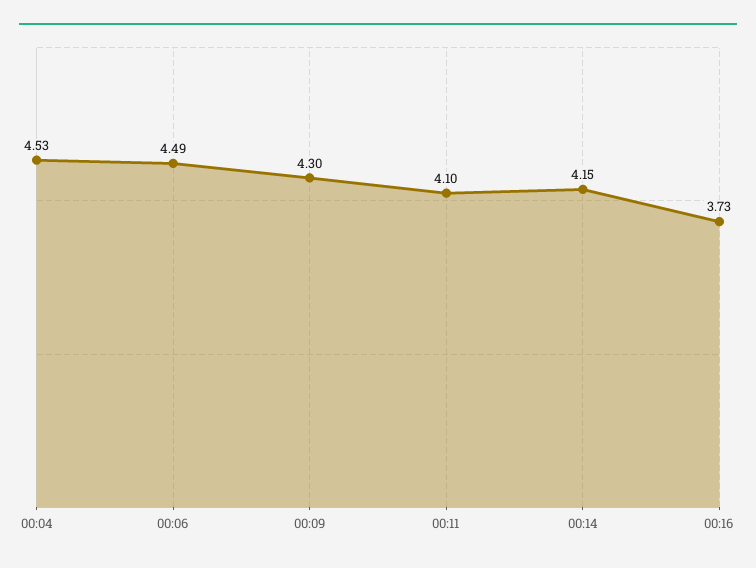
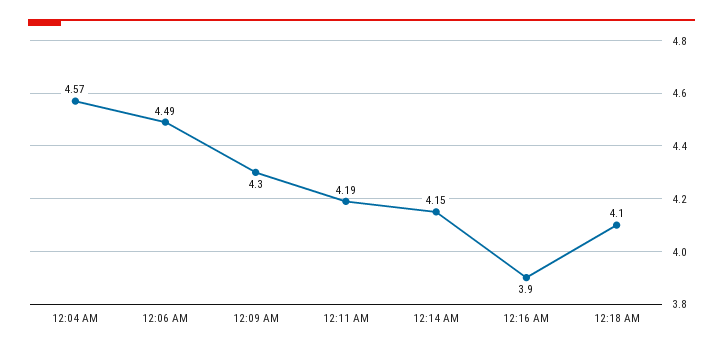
00:04: 4.53 -> 4.57
00:11: 4.1 -> 4.19
00:16: 3.73 -> 3.9
12:18 AM: none -> 4.1

